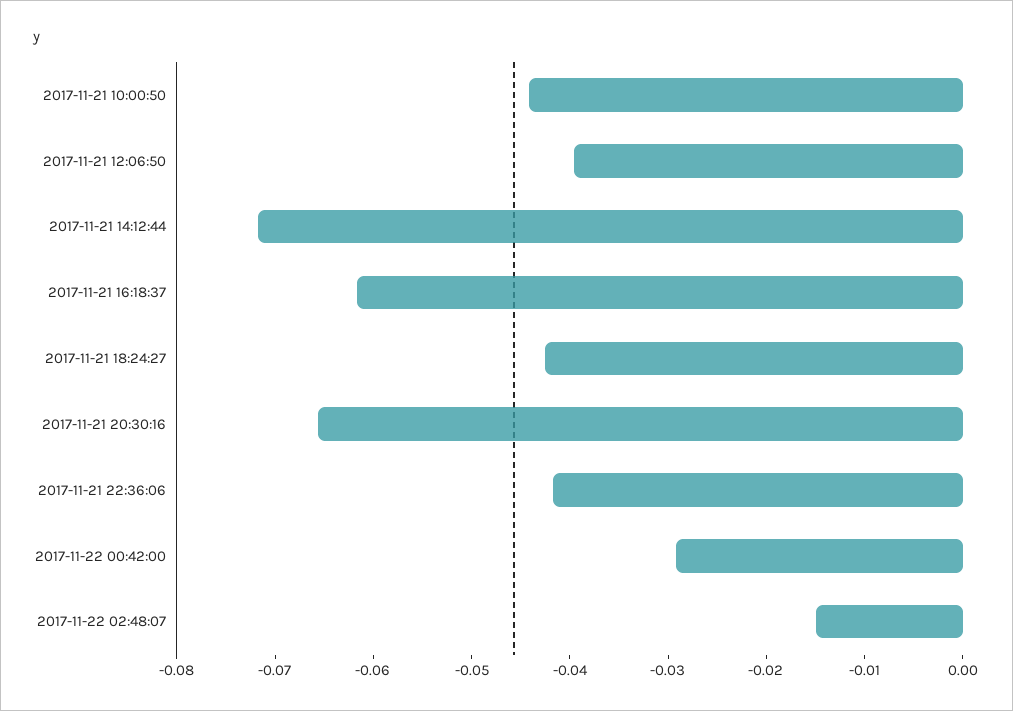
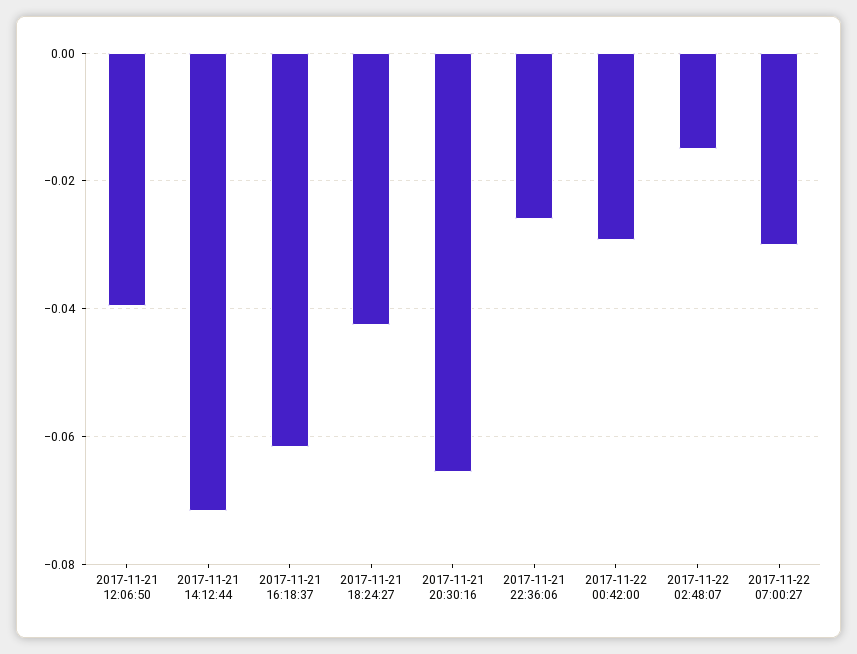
2017-11-21 10:00:50: -0.044 -> none
2017-11-21 22:36:06: -0.042 -> -0.026
2017-11-22 07:00:27: none -> -0.03

